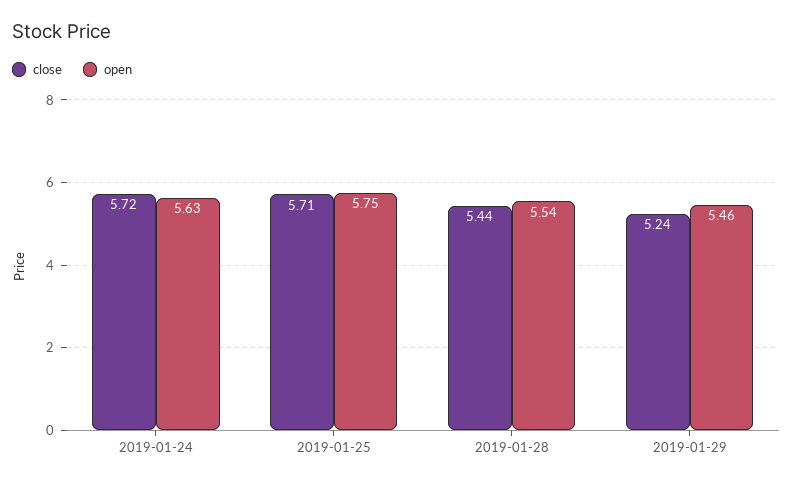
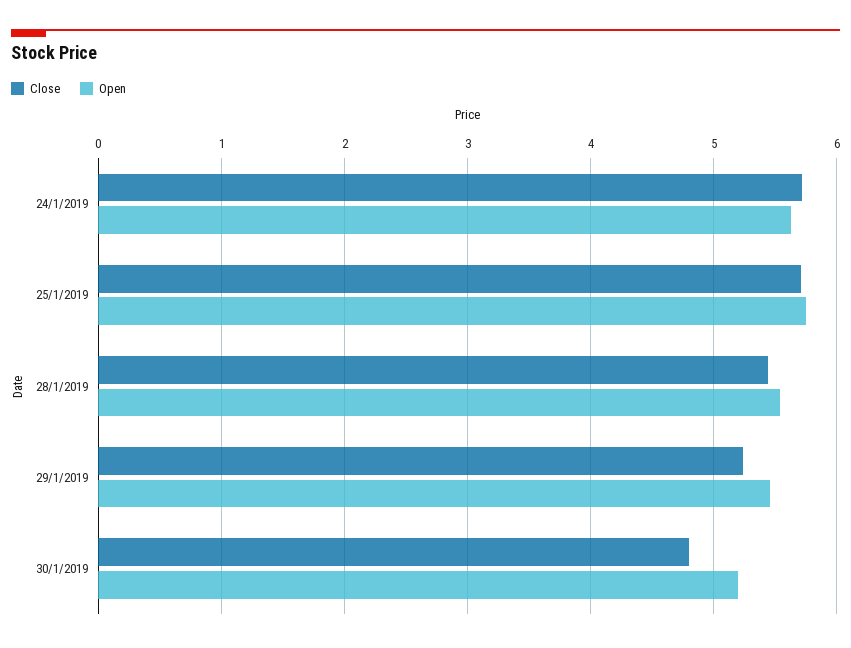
close, 30/1/2019: none -> 4.8
open, 30/1/2019: none -> 5.2

